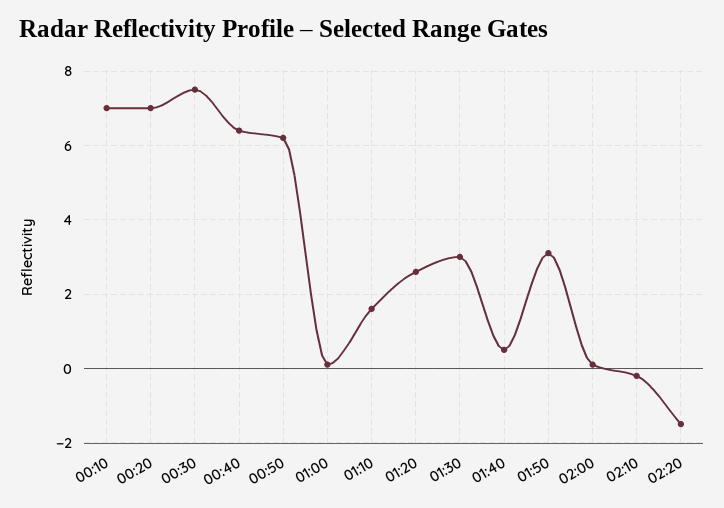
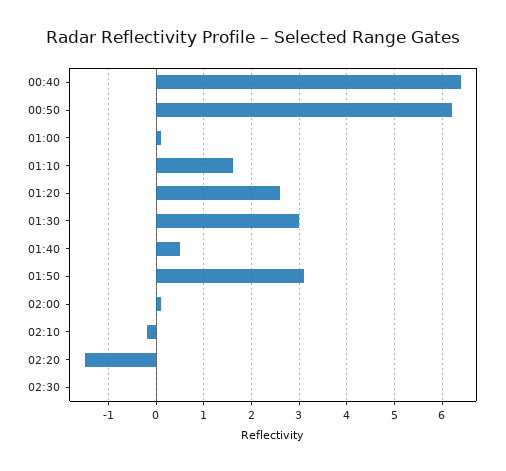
00:10: 7 -> none
00:20: 7 -> none
00:30: 7.5 -> none
02:30: none -> 0

